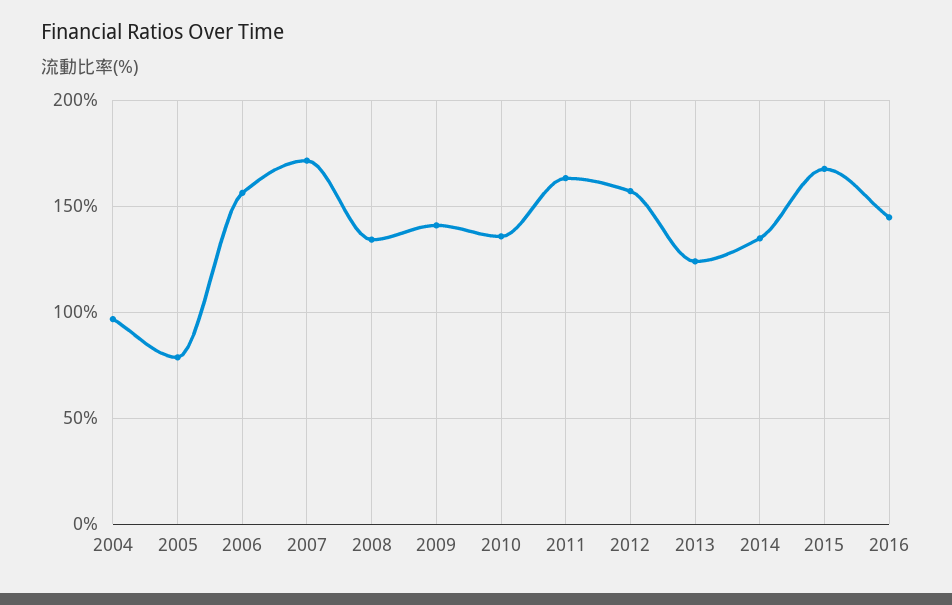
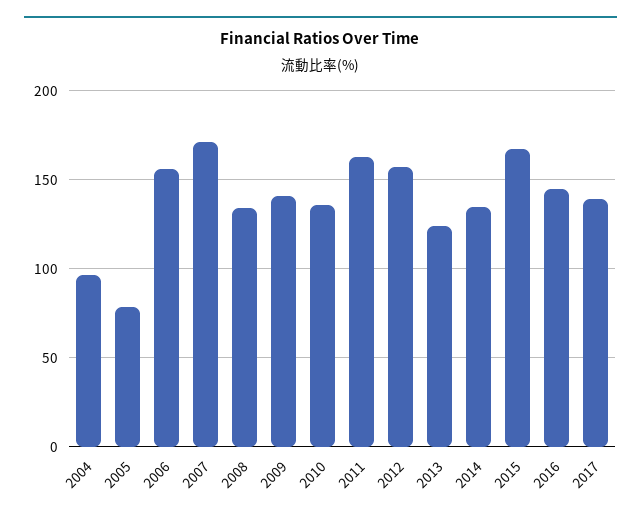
2017: none -> 140

